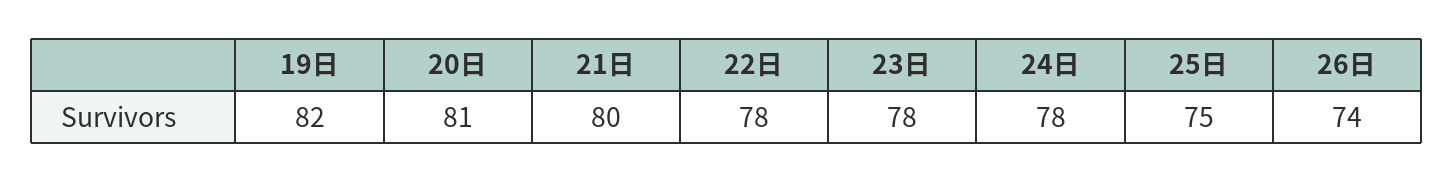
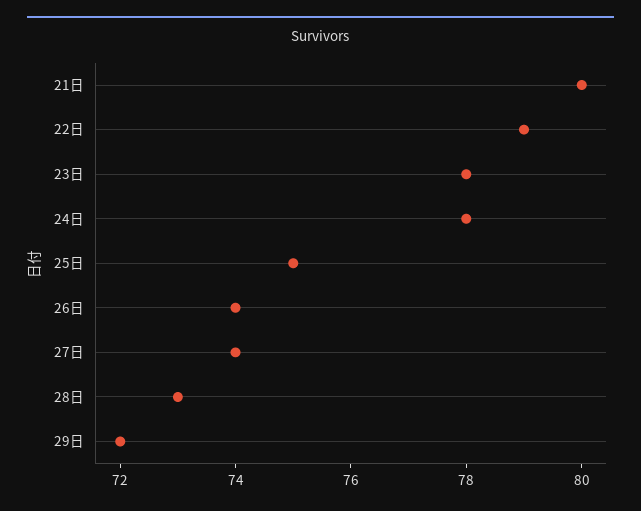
19日: 82 -> none
20日: 81 -> none
22日: 78 -> 79
27日: none -> 74
28日: none -> 73
29日: none -> 72

